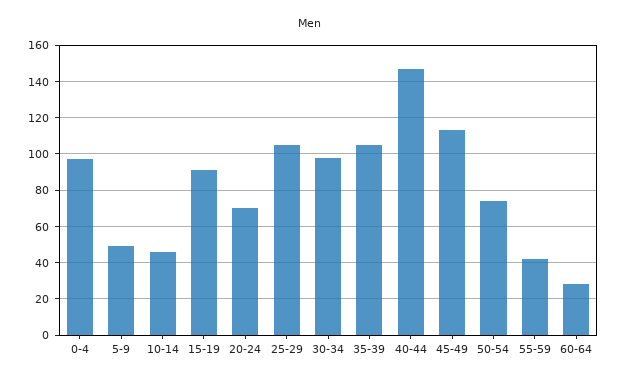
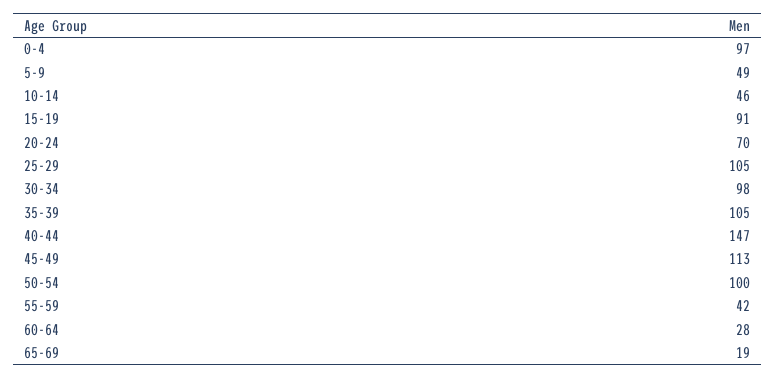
50-54: 75 -> 100
65-69: none -> 19

